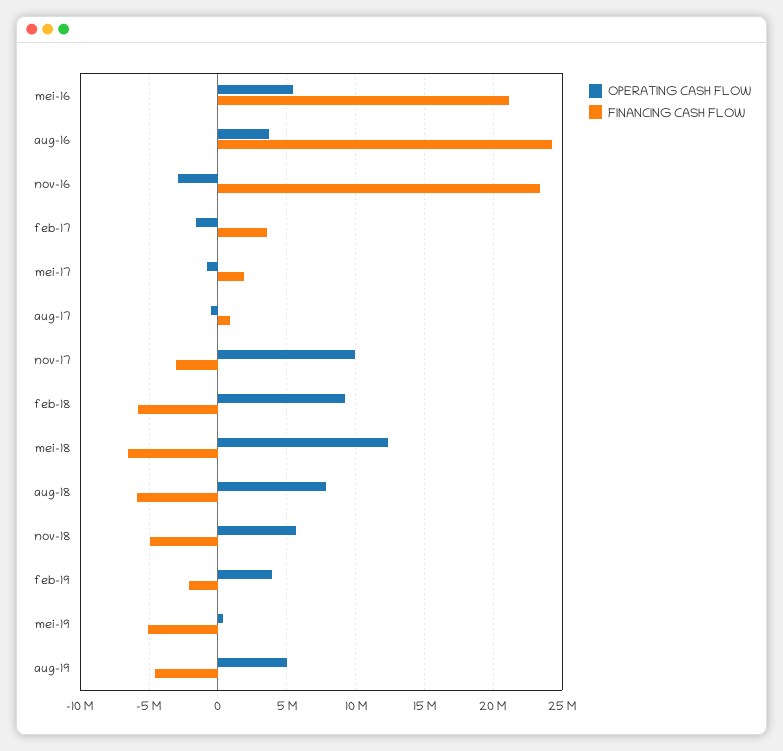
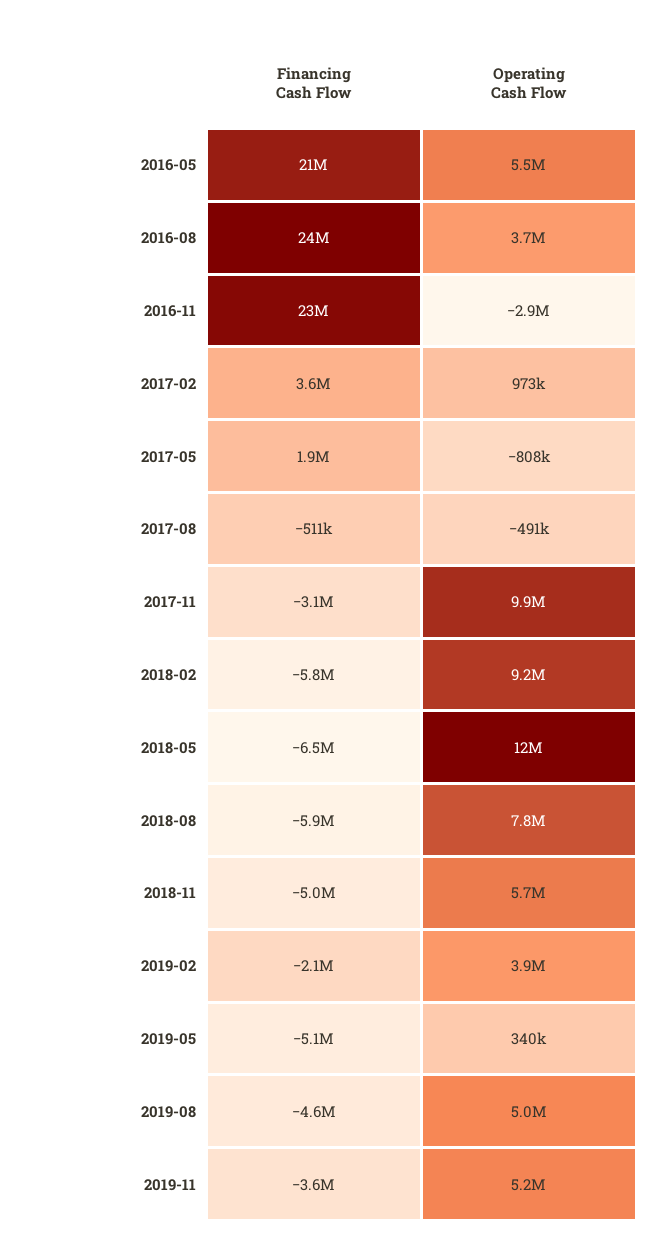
OPERATING CASH FLOW, feb-17: -1500000 -> 973000
FINANCING CASH FLOW, aug-17: 1000000 -> -511000
FINANCING CASH FLOW, 2019-11: none -> -3600000
OPERATING CASH FLOW, 2019-11: none -> 5200000

